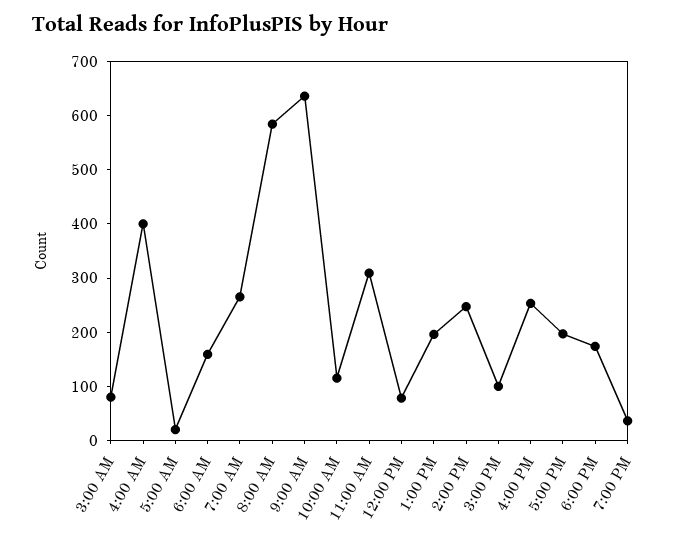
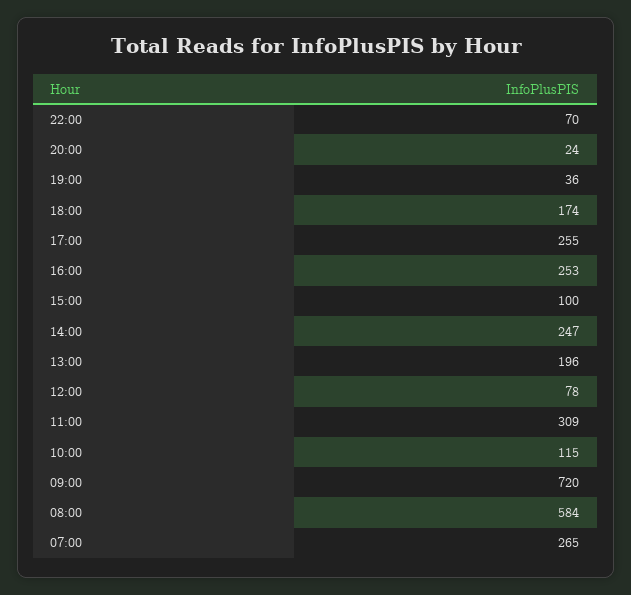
3:00 AM: 80 -> none
4:00 AM: 400 -> none
5:00 AM: 20 -> none
6:00 AM: 160 -> none
9:00 AM: 640 -> 720
5:00 PM: 200 -> 255
22:00: none -> 70
20:00: none -> 24

